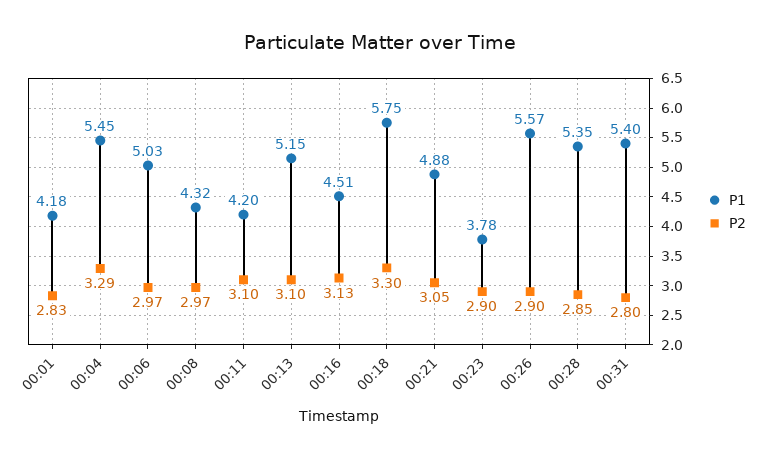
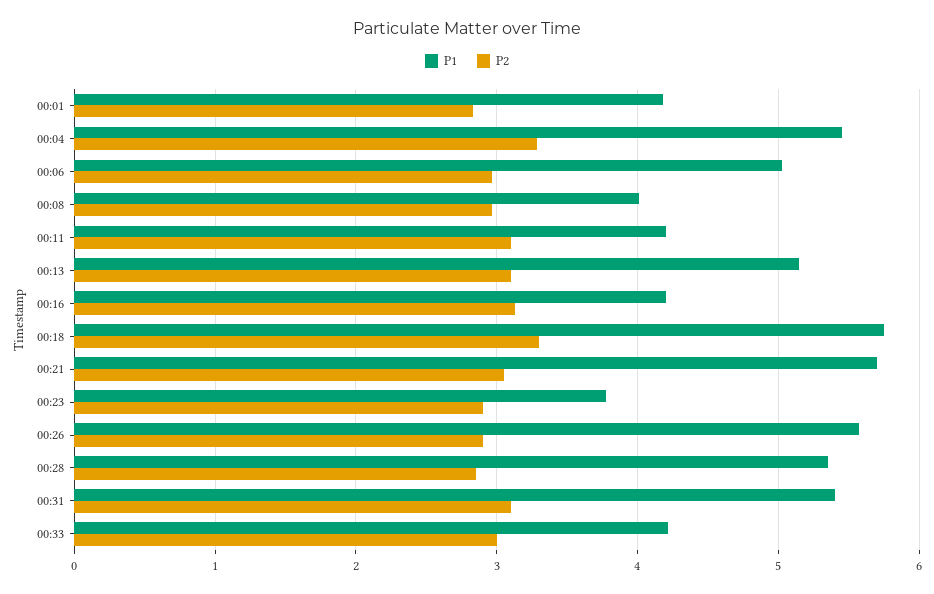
P1, 00:08: 4.32 -> 4
P1, 00:16: 4.51 -> 4.2
P1, 00:21: 4.88 -> 5.7
P2, 00:31: 2.8 -> 3.1
P1, 00:33: none -> 4.2
P2, 00:33: none -> 3

